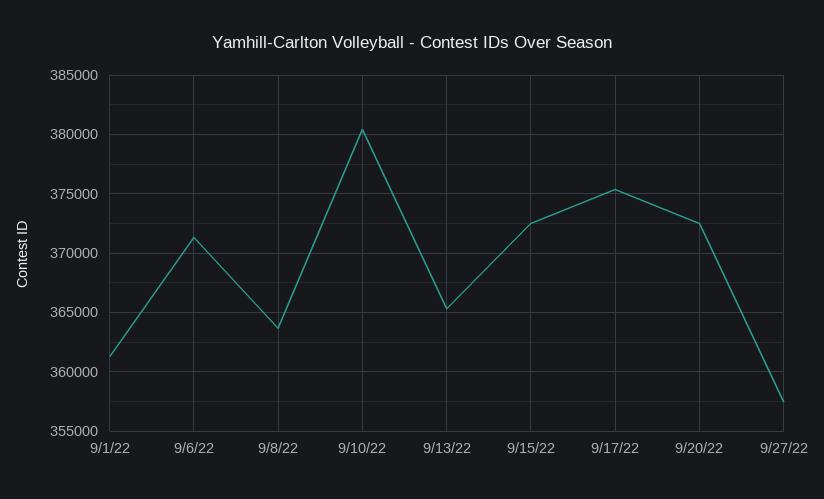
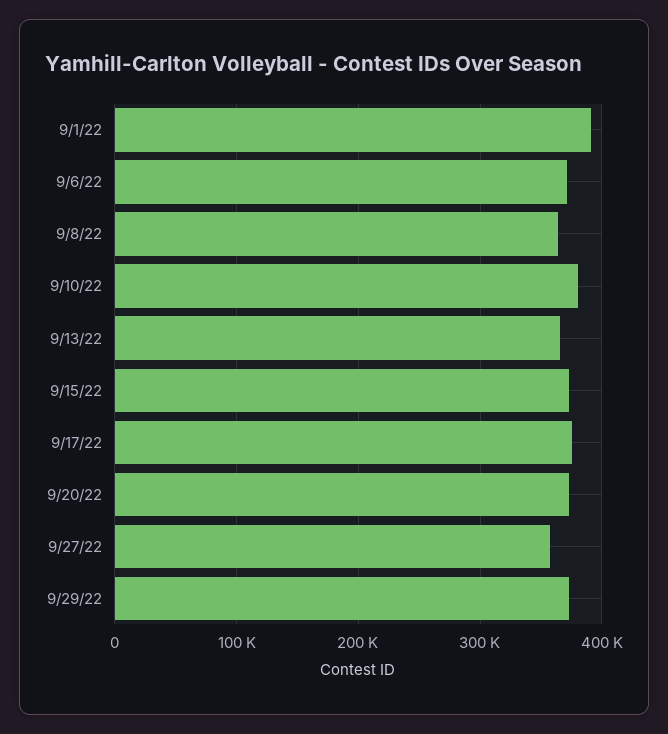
9/1/22: 361000 -> 390000
9/29/22: none -> 370000

